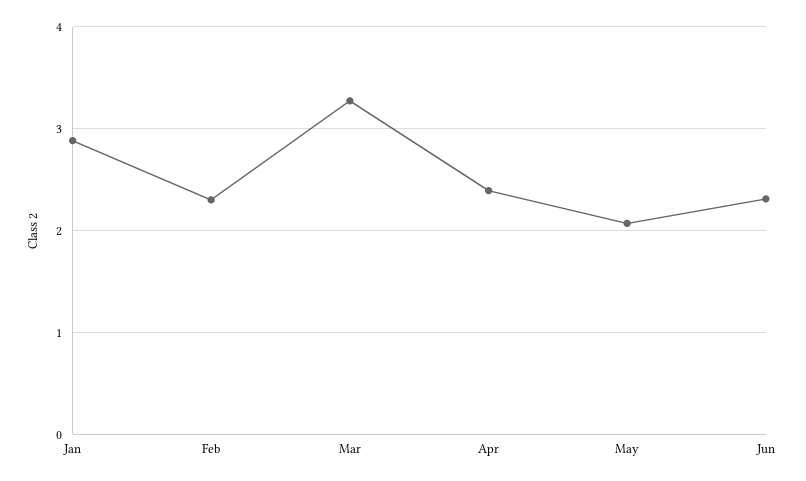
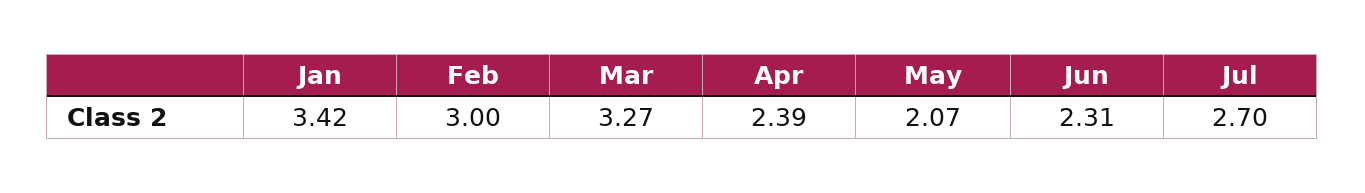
Jan: 2.9 -> 3.42
Feb: 2.3 -> 3
Jul: none -> 2.7

